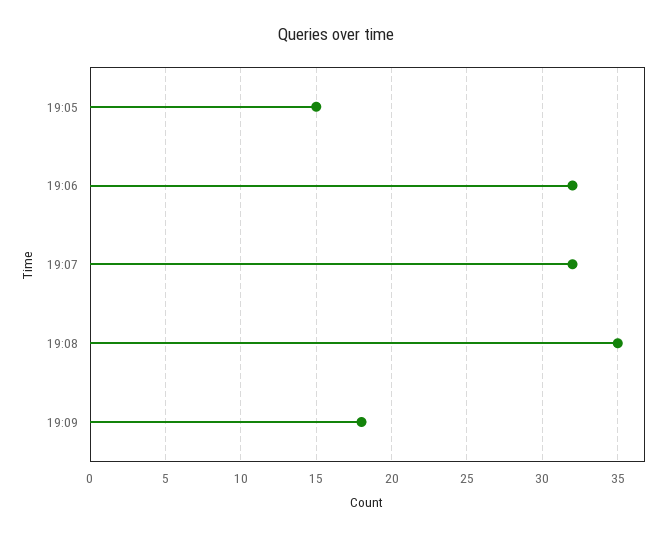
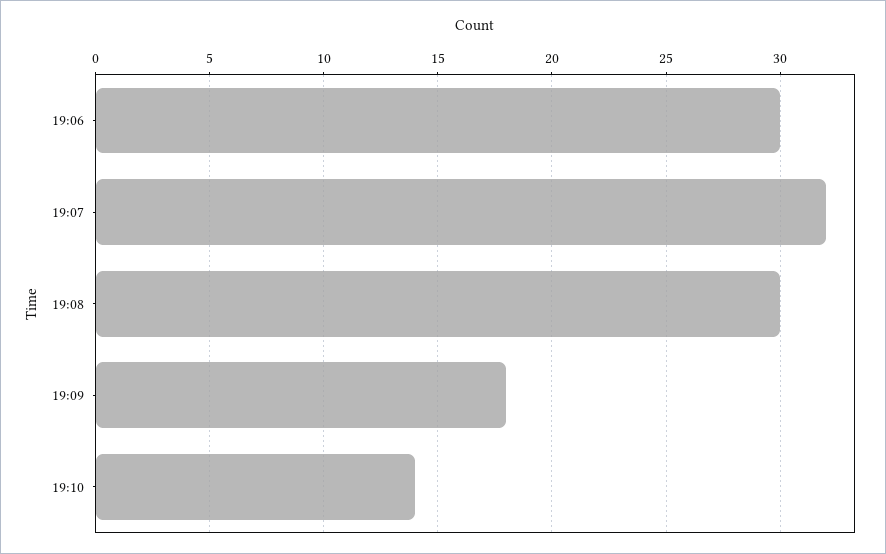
19:05: 15 -> none
19:06: 32 -> 30
19:08: 35 -> 30
19:10: none -> 14

